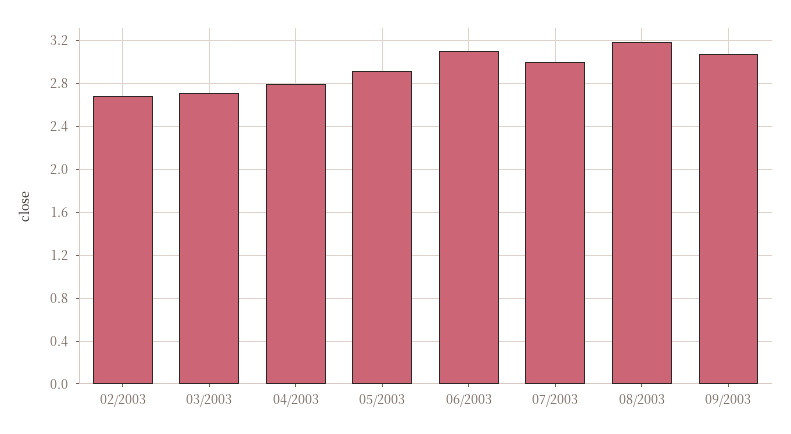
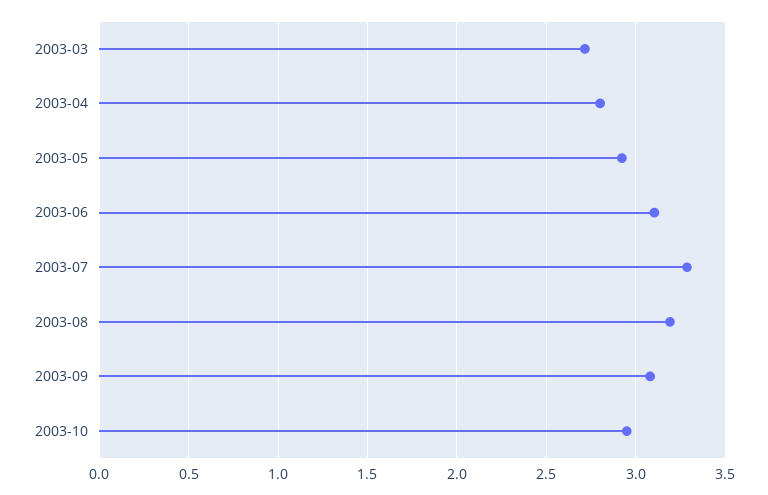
02/2003: 2.7 -> none
07/2003: 3 -> 3.3
2003-10: none -> 2.95

